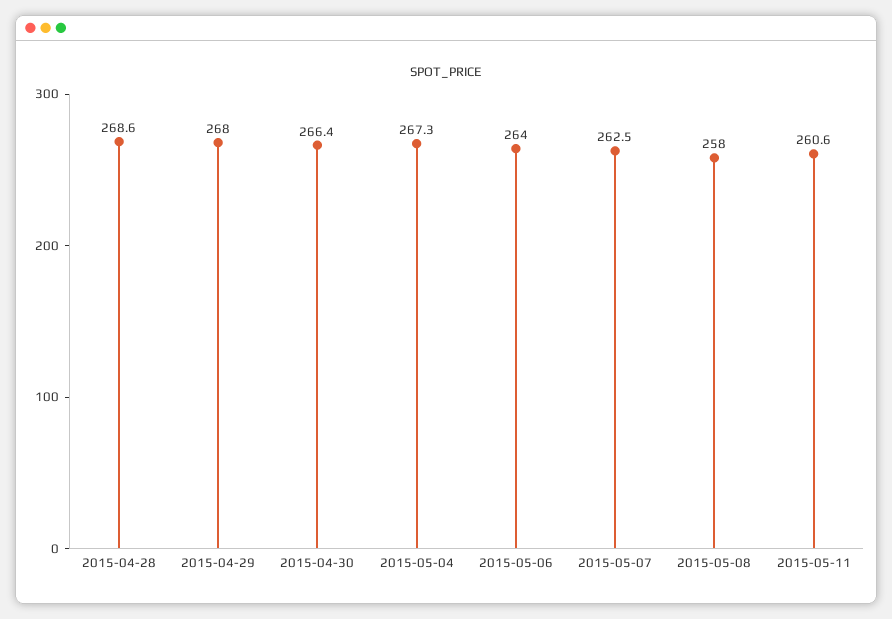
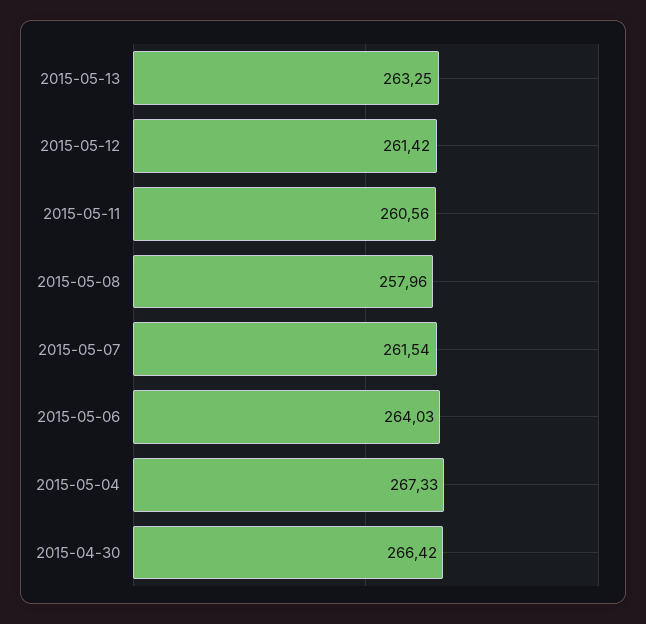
2015-04-28: 268.6 -> none
2015-04-29: 268 -> none
2015-05-07: 262.5 -> 261.54
2015-05-13: none -> 263.25
2015-05-12: none -> 261.42

